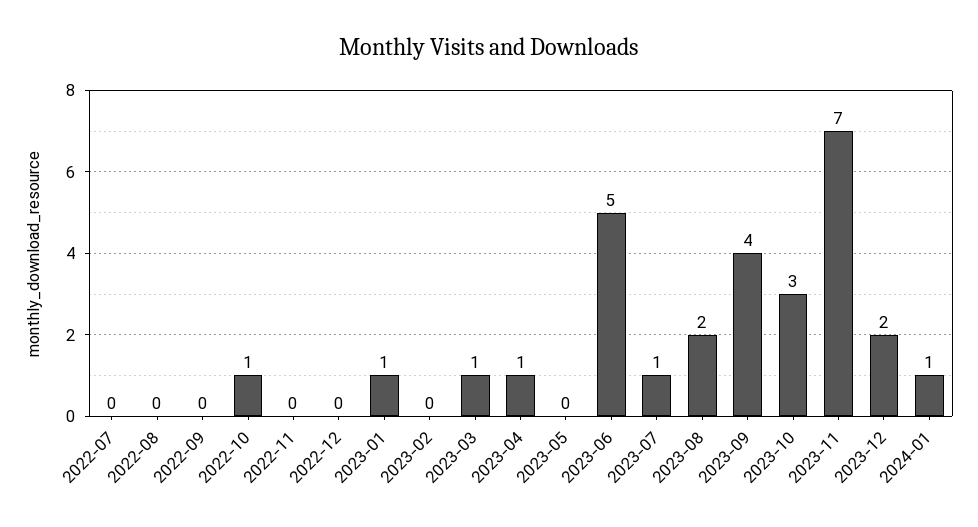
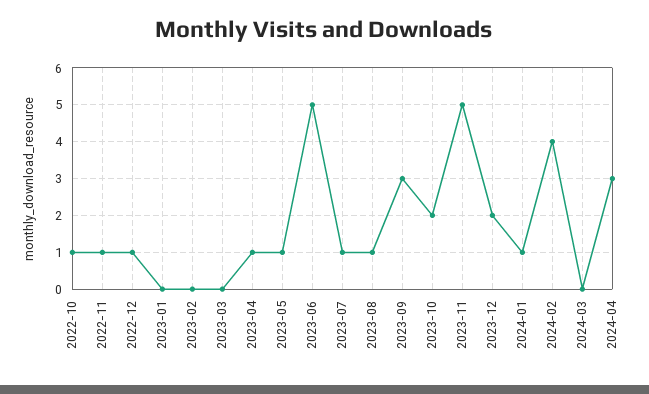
2022-07: 0 -> none
2022-08: 0 -> none
2022-09: 0 -> none
2022-11: 0 -> 1
2022-12: 0 -> 1
2023-01: 1 -> 0
2023-03: 1 -> 0
2023-05: 0 -> 1
2023-08: 2 -> 1
2023-09: 4 -> 3
2023-10: 3 -> 2
2023-11: 7 -> 5
2024-02: none -> 4
2024-03: none -> 0
2024-04: none -> 3

